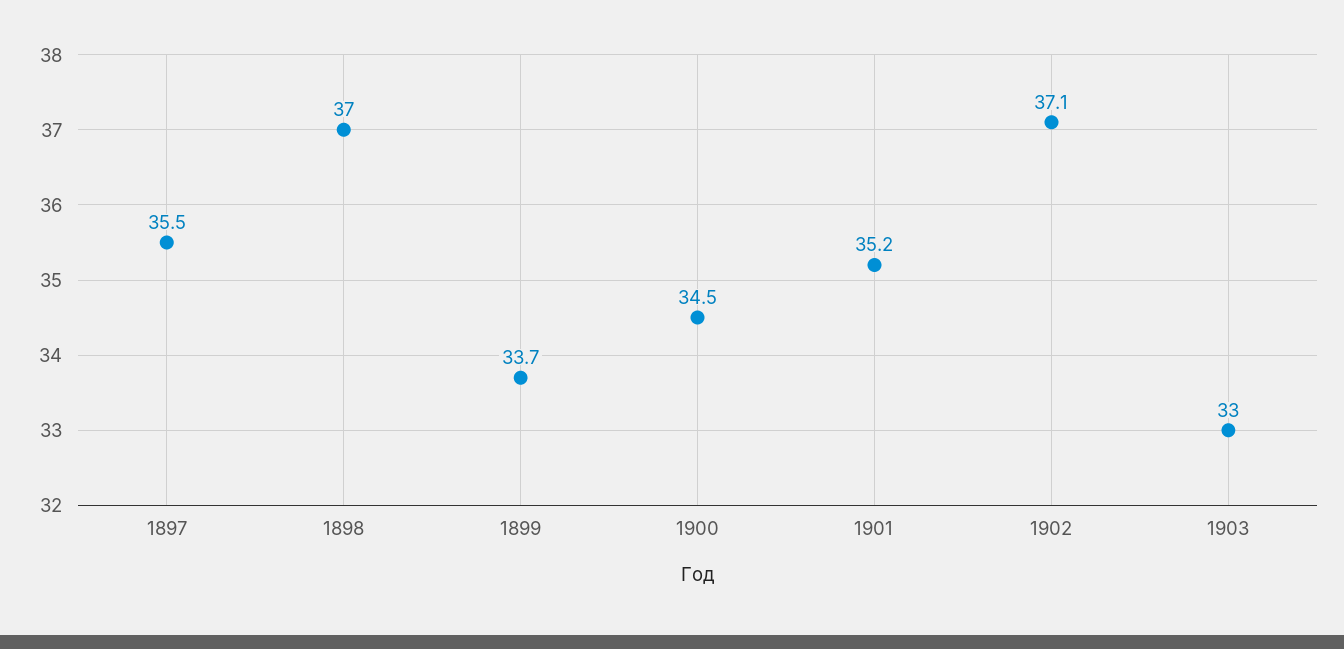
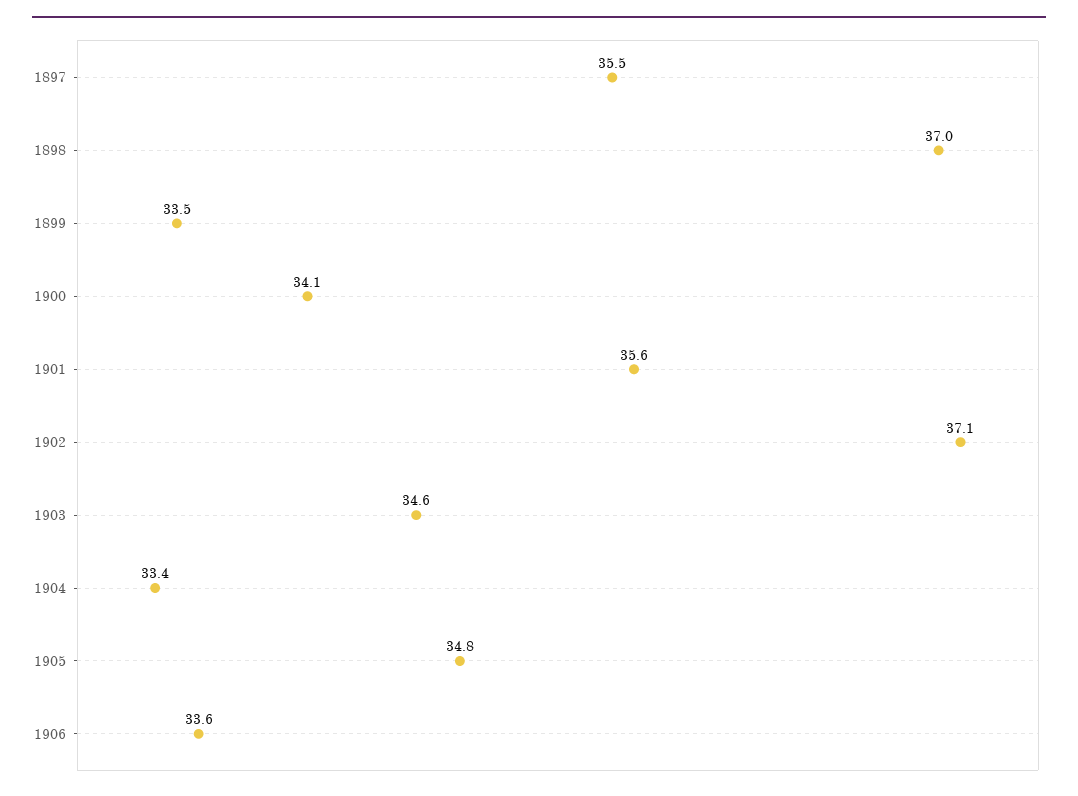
1899: 33.7 -> 33.5
1900: 34.5 -> 34.1
1901: 35.2 -> 35.6
1903: 33 -> 34.6
1904: none -> 33.4
1905: none -> 34.8
1906: none -> 33.6

